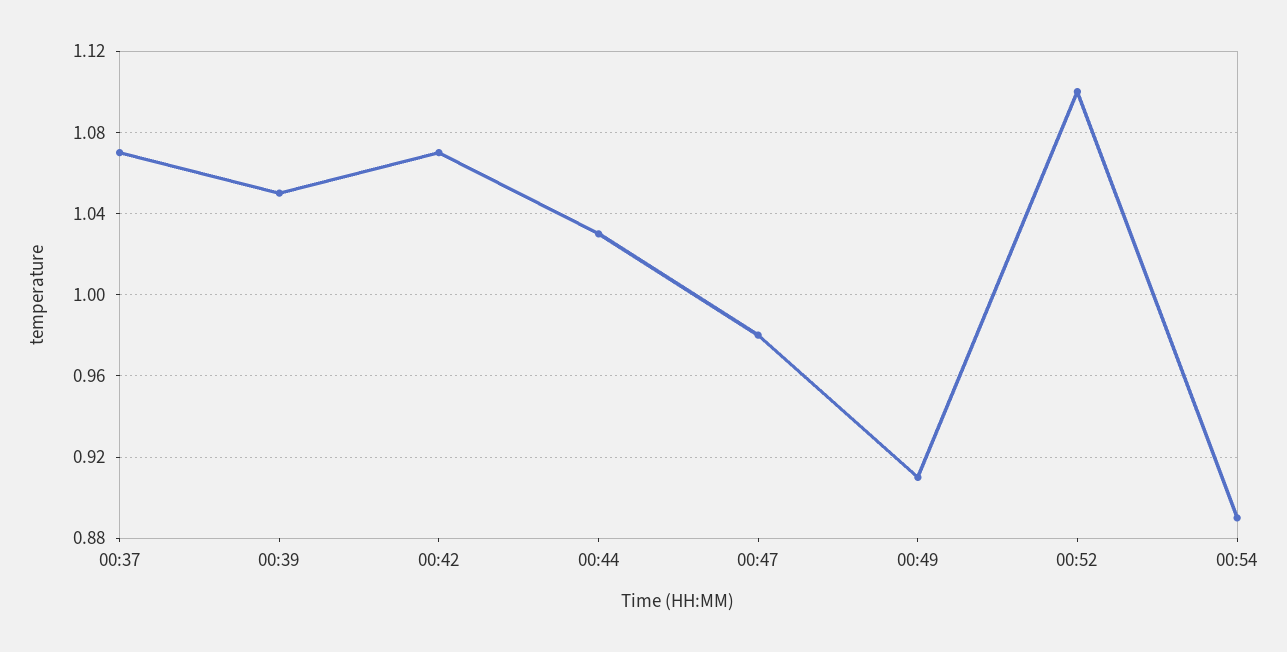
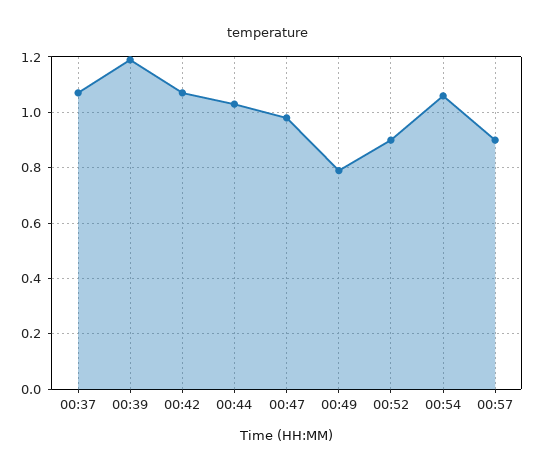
00:39: 1.05 -> 1.2
00:49: 0.91 -> 0.8
00:52: 1.1 -> 0.9
00:54: 0.89 -> 1.05
00:57: none -> 0.9

